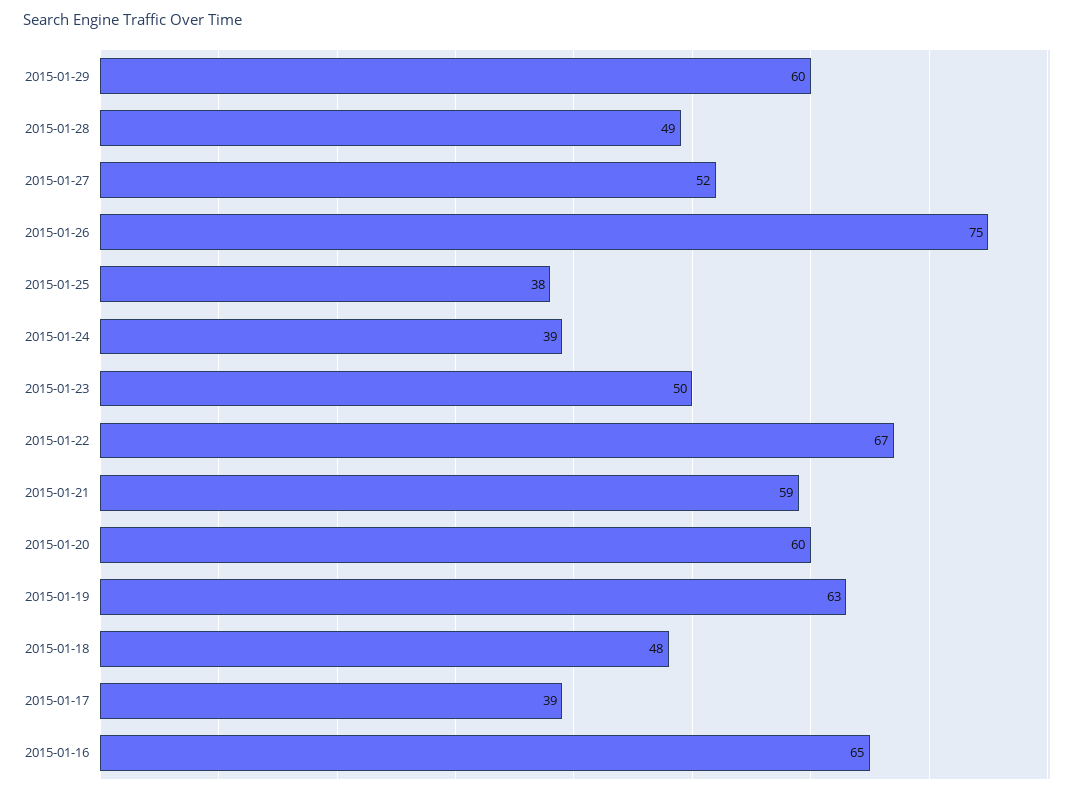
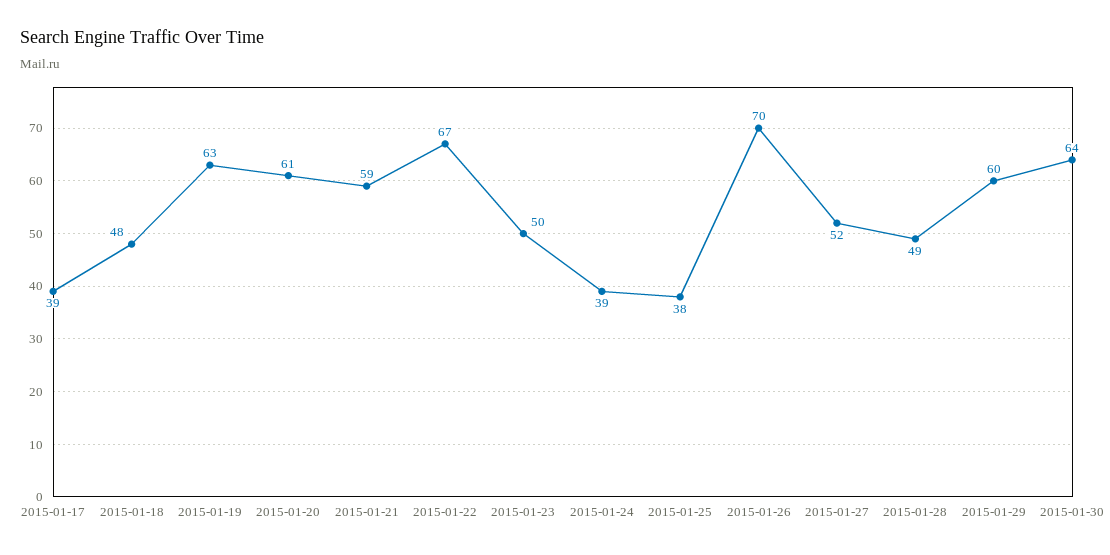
2015-01-26: 75 -> 70
2015-01-20: 60 -> 61
2015-01-16: 65 -> none
2015-01-30: none -> 64

